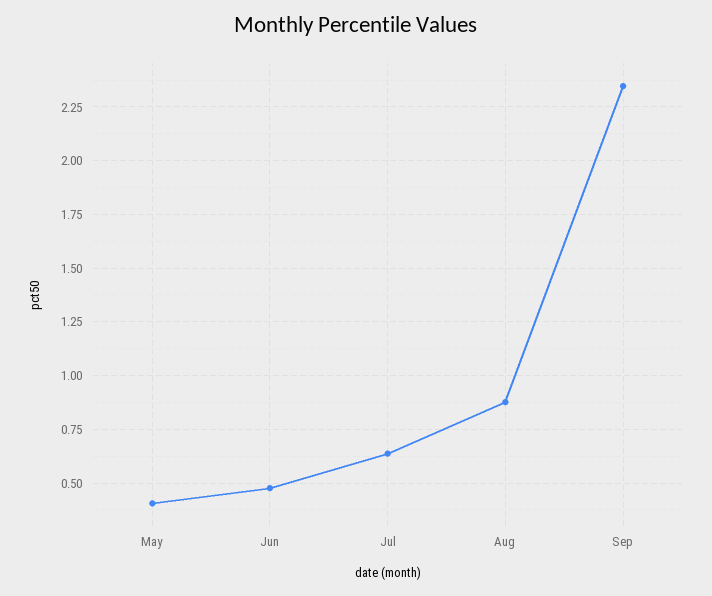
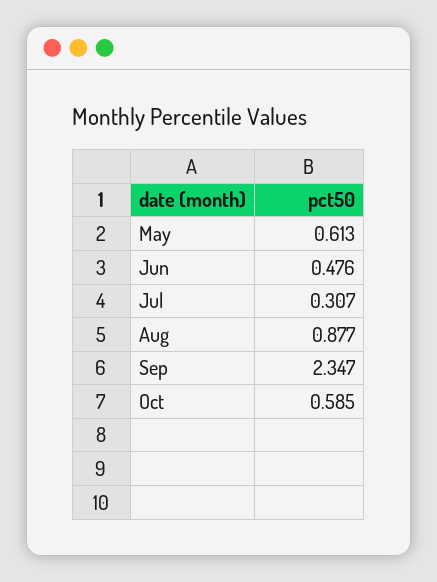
May: 0.4 -> 0.613
Jul: 0.65 -> 0.307
Oct: none -> 0.585

